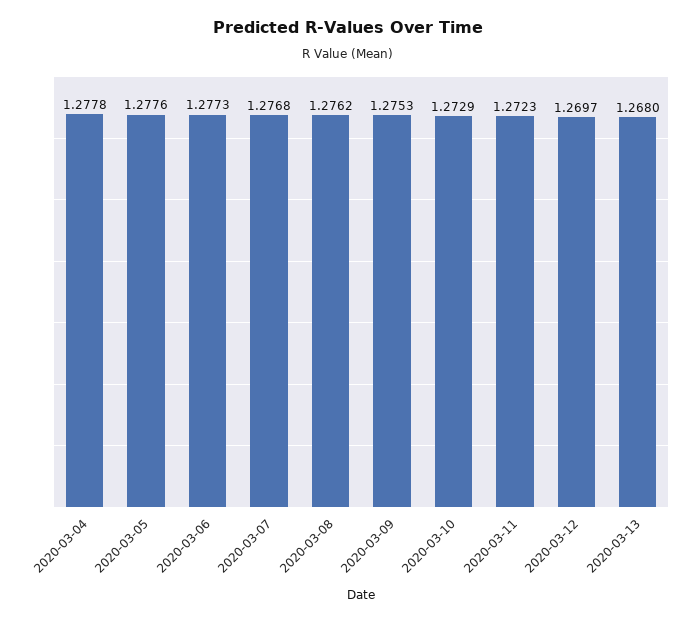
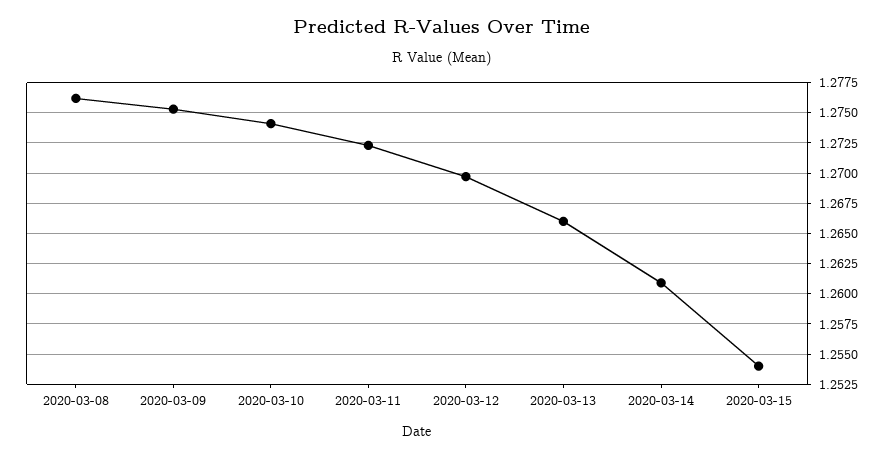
2020-03-04: 1.2778 -> none
2020-03-05: 1.2776 -> none
2020-03-06: 1.2773 -> none
2020-03-07: 1.2768 -> none
2020-03-10: 1.2729 -> 1.274
2020-03-13: 1.268 -> 1.266
2020-03-14: none -> 1.261
2020-03-15: none -> 1.254

